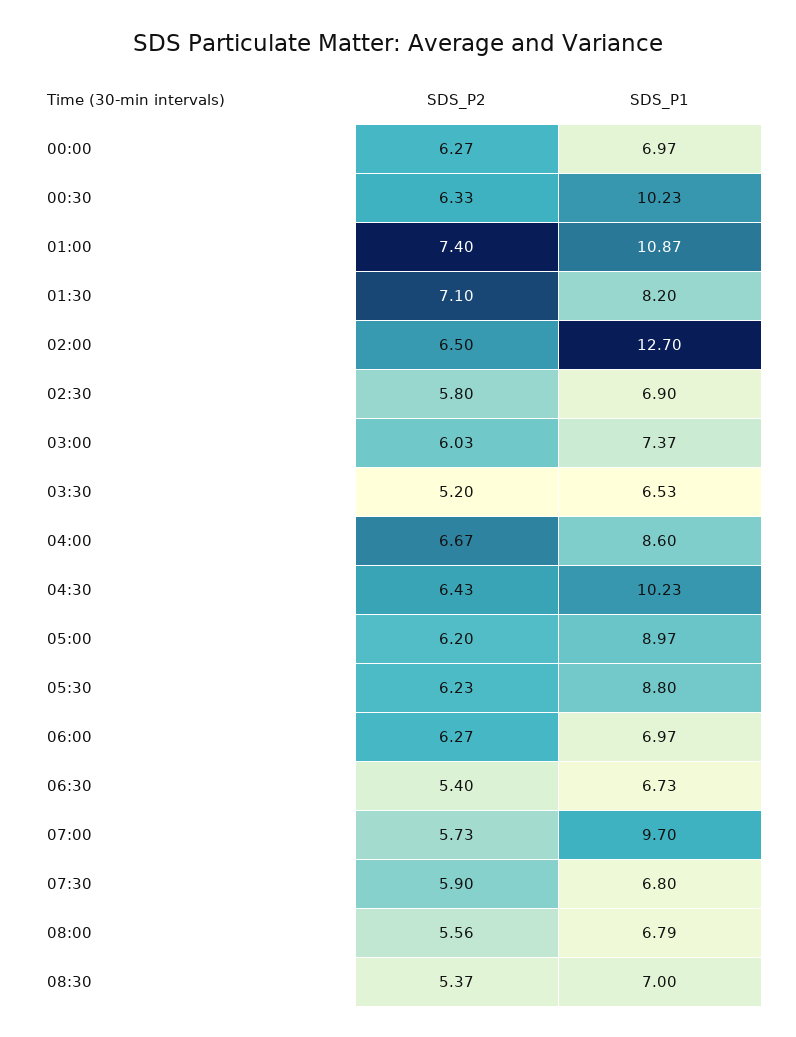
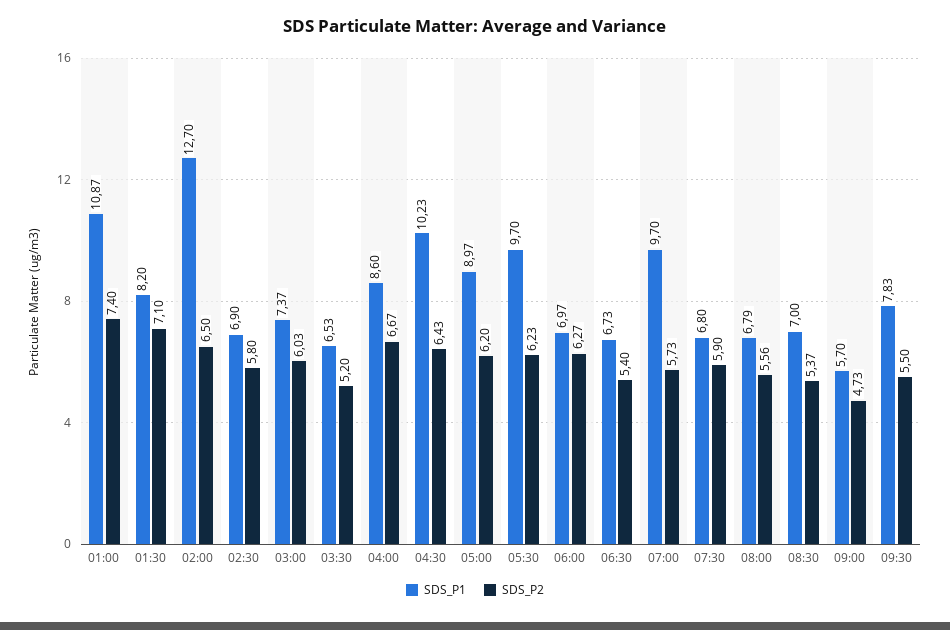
SDS_P2, 00:00: 6.27 -> none
SDS_P1, 00:00: 6.97 -> none
SDS_P2, 00:30: 6.33 -> none
SDS_P1, 00:30: 10.23 -> none
SDS_P1, 05:30: 8.8 -> 9.7
SDS_P1, 09:00: none -> 5.7
SDS_P2, 09:00: none -> 4.73
SDS_P1, 09:30: none -> 7.83
SDS_P2, 09:30: none -> 5.5

